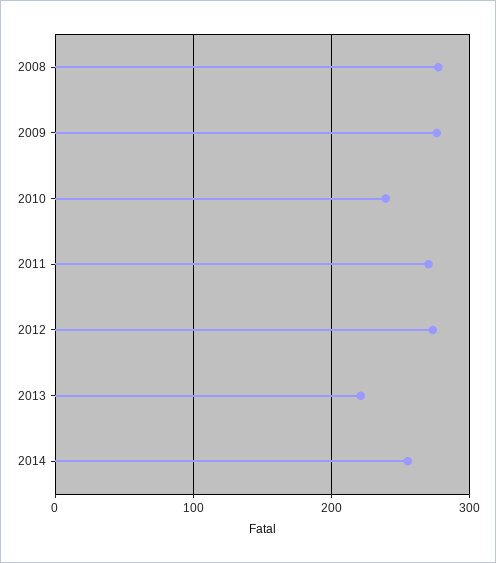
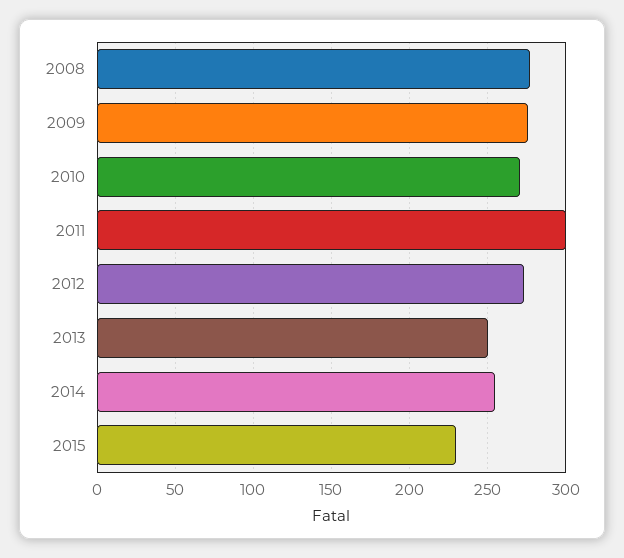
2010: 240 -> 270
2011: 270 -> 300
2013: 220 -> 250
2015: none -> 230

